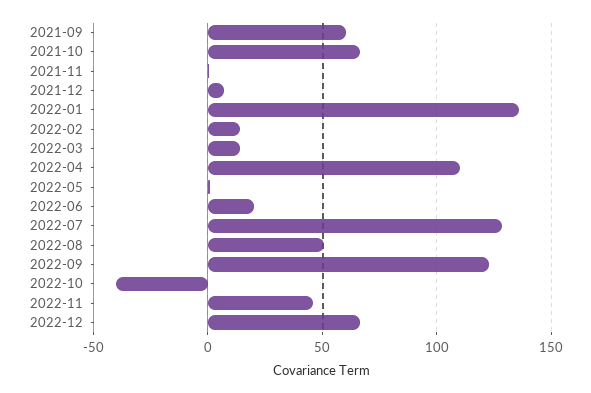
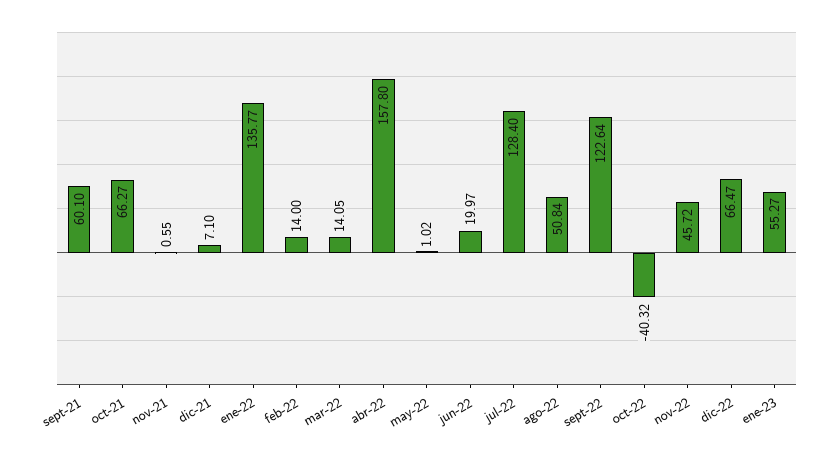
2022-04: 110 -> 157.8
ene-23: none -> 55.27

